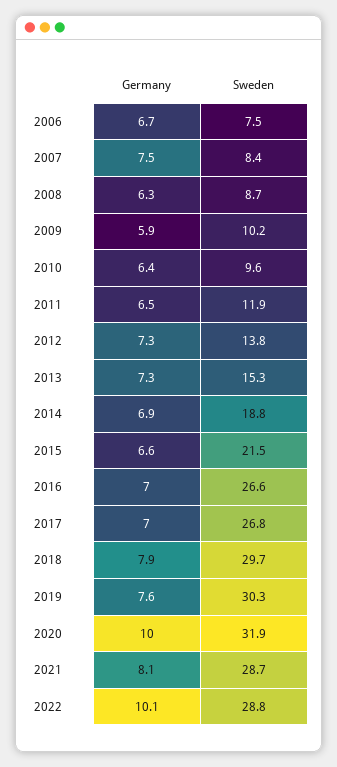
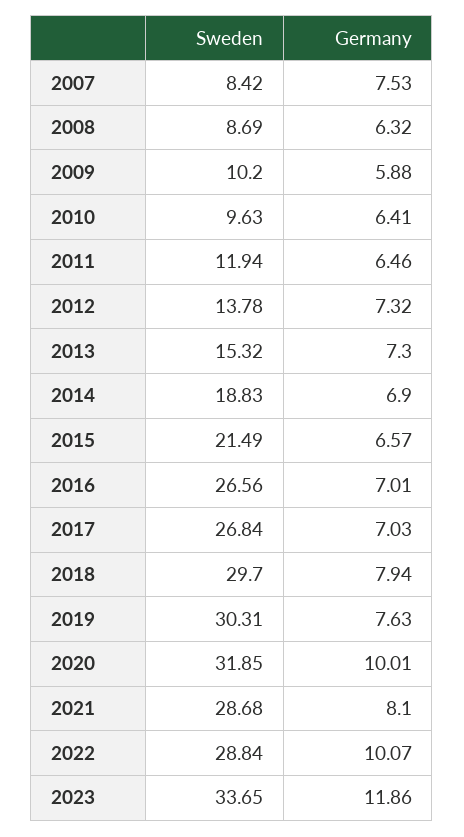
Germany, 2006: 6.7 -> none
Sweden, 2006: 7.5 -> none
Sweden, 2023: none -> 33.65
Germany, 2023: none -> 11.86

